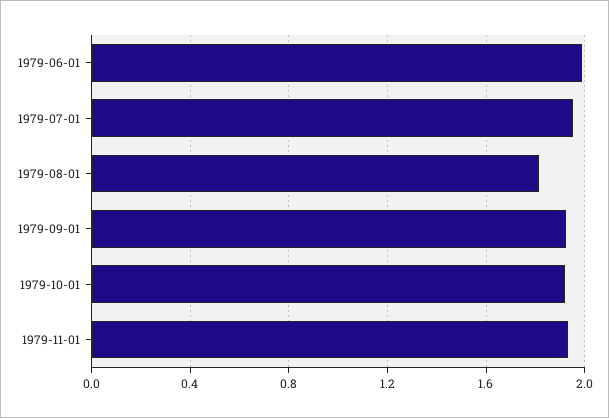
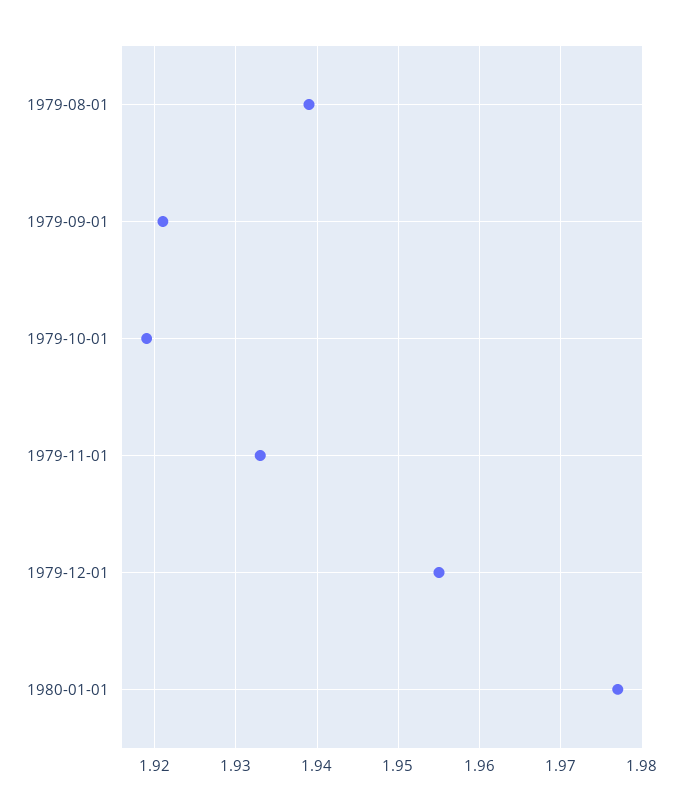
1979-06-01: 2 -> none
1979-07-01: 1.95 -> none
1979-08-01: 1.8 -> 1.939
1979-12-01: none -> 1.955
1980-01-01: none -> 1.977

